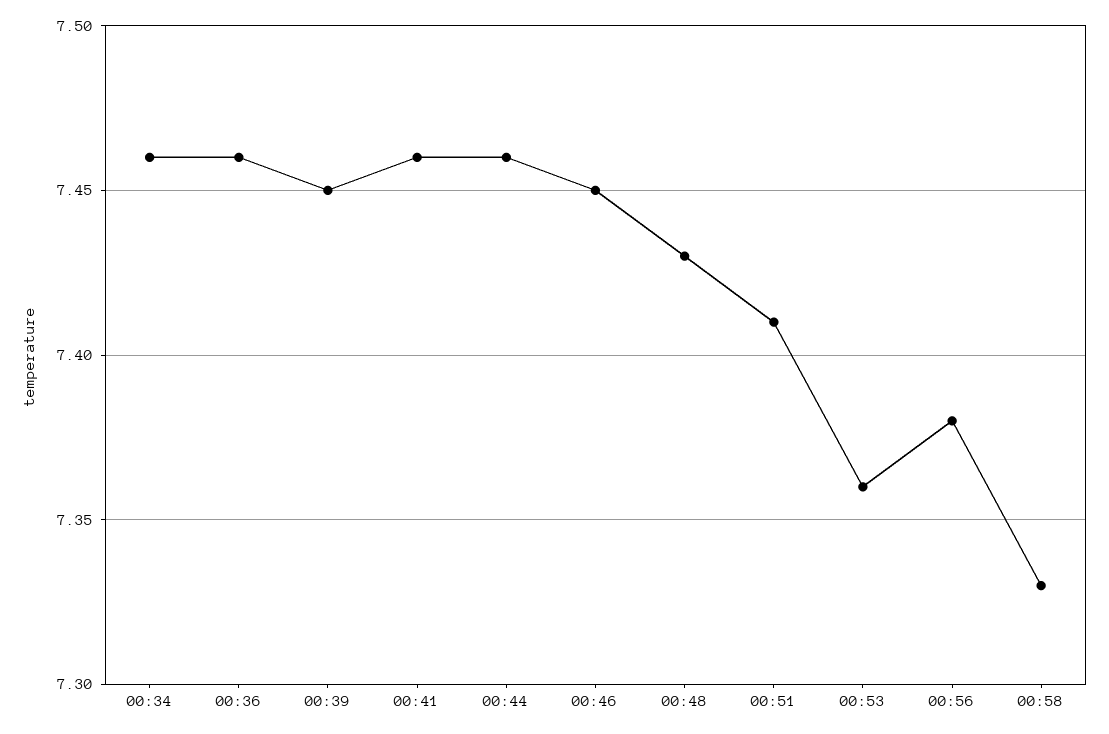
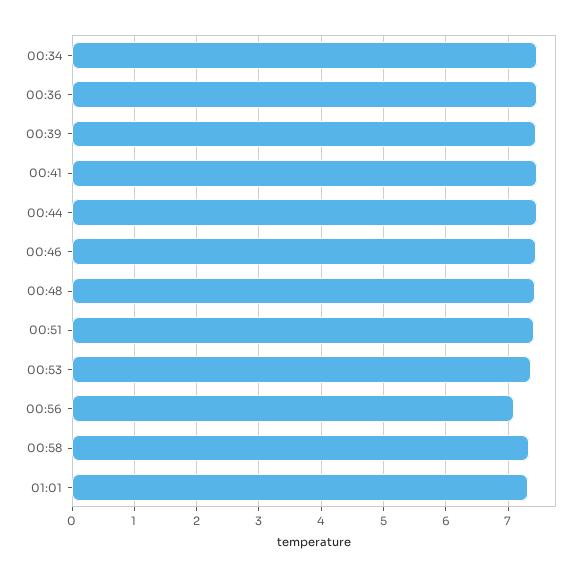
00:56: 7.38 -> 7.1
01:01: none -> 7.3

